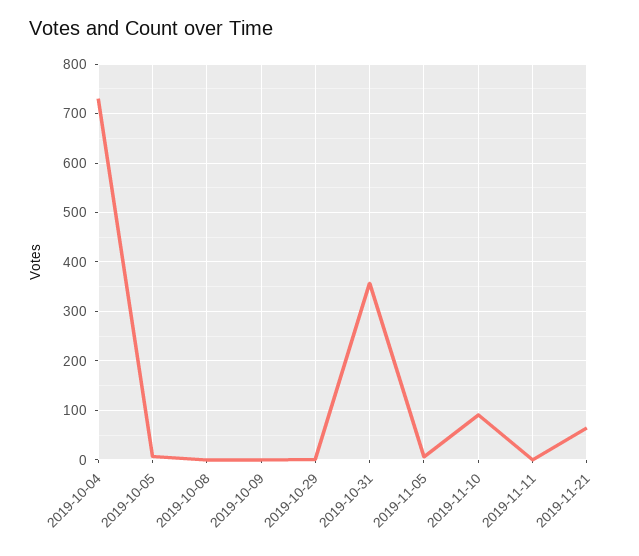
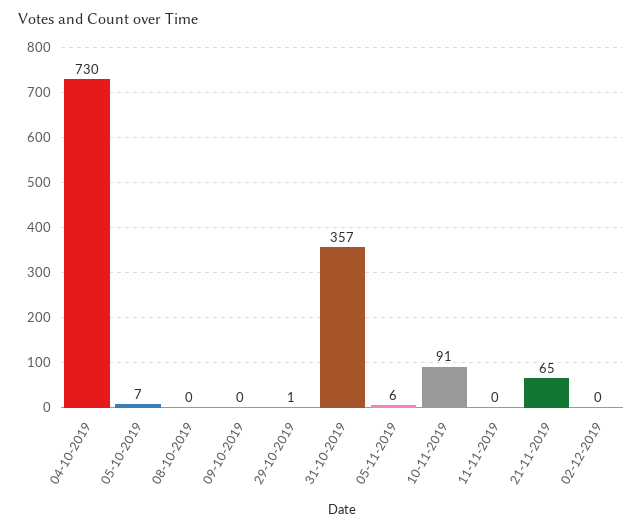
02-12-2019: none -> 0

